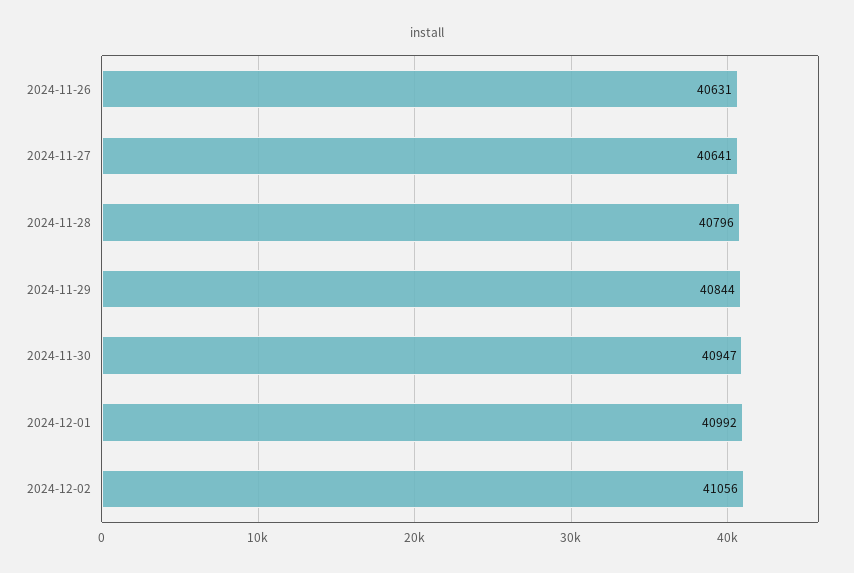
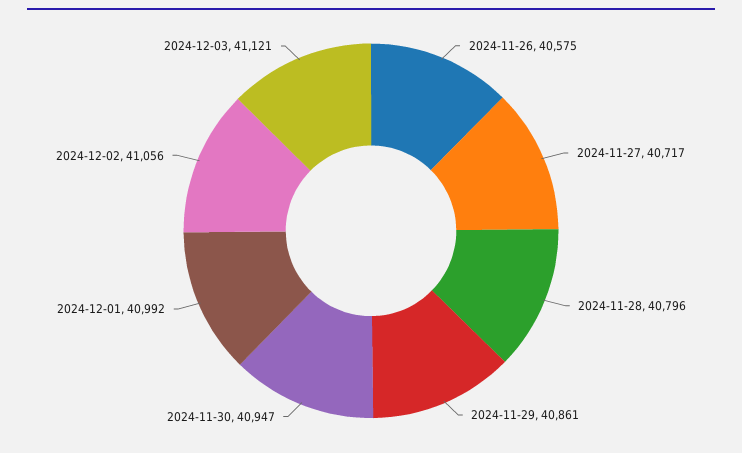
2024-11-26: 40631 -> 40575
2024-11-27: 40641 -> 40717
2024-11-29: 40844 -> 40861
2024-12-03: none -> 41121

